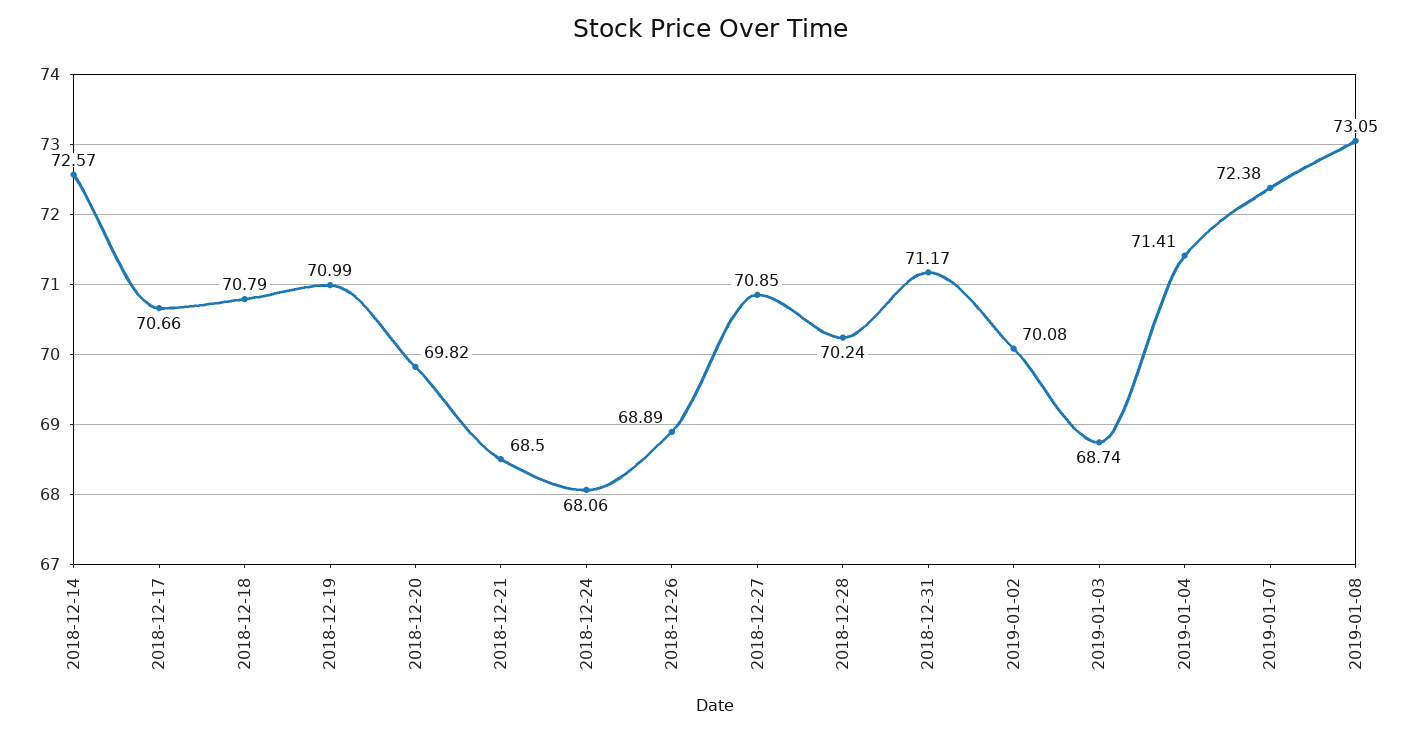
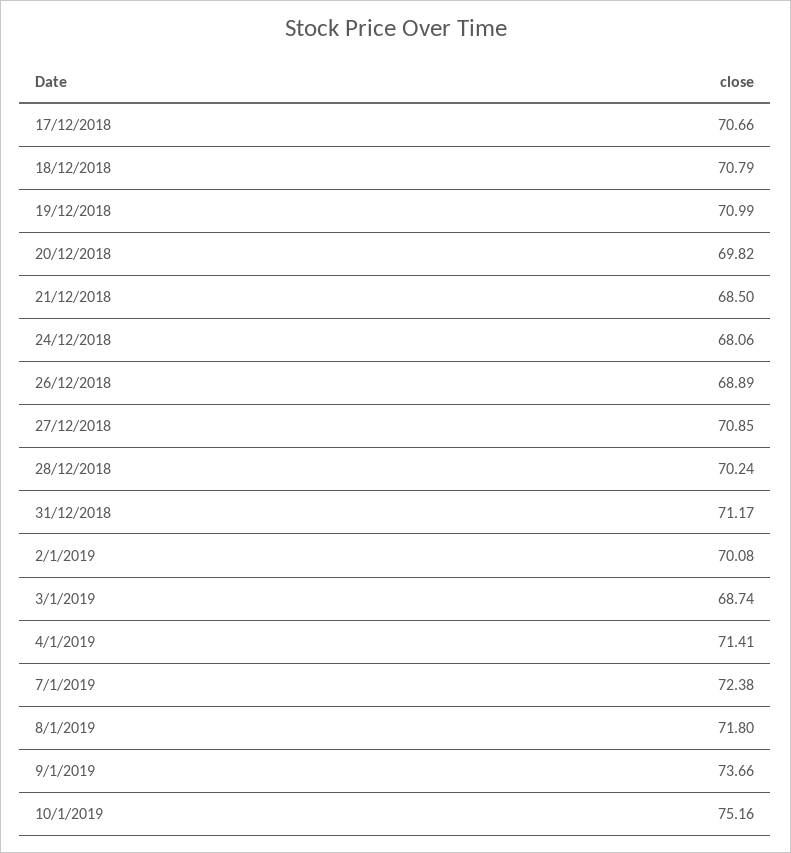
2018-12-14: 72.57 -> none
2019-01-08: 73.05 -> 71.8
9/1/2019: none -> 73.66
10/1/2019: none -> 75.16

